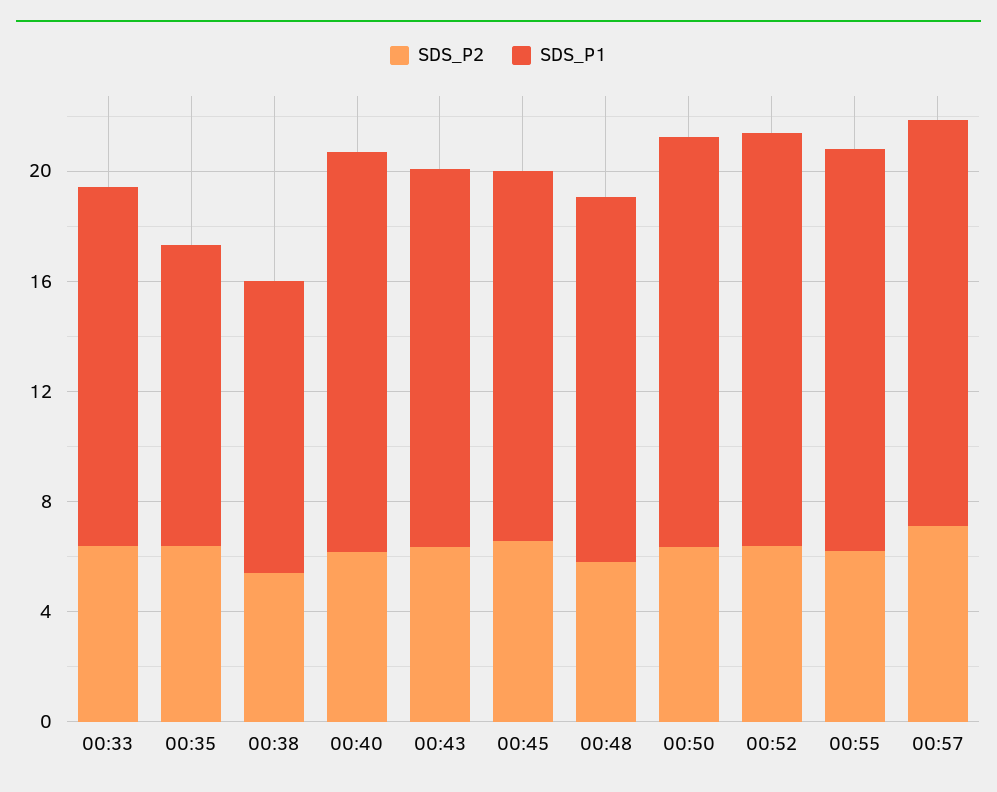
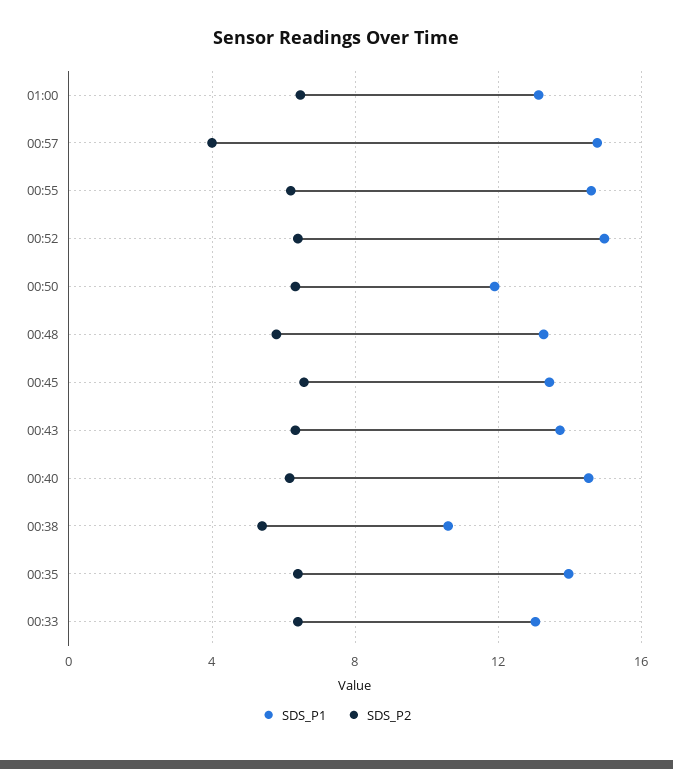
SDS_P1, 00:35: 11 -> 14
SDS_P1, 00:50: 15 -> 12
SDS_P2, 00:57: 7 -> 4
SDS_P1, 01:00: none -> 13
SDS_P2, 01:00: none -> 6.5

